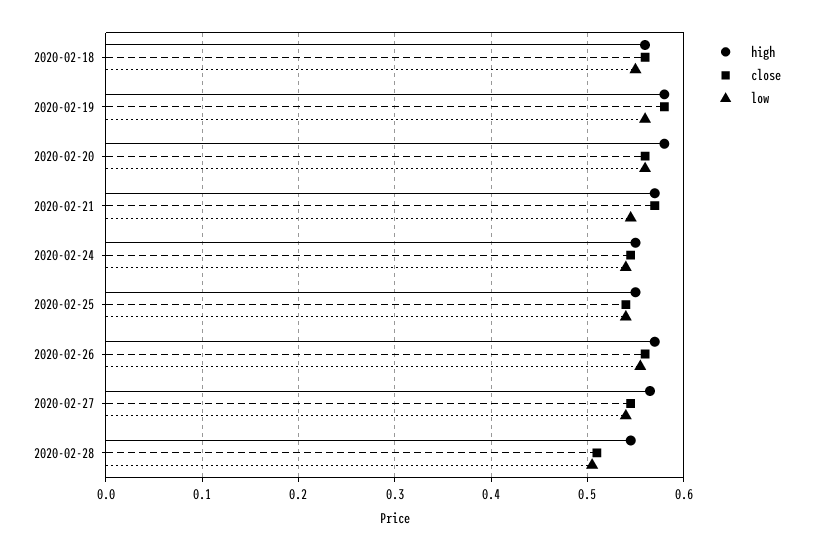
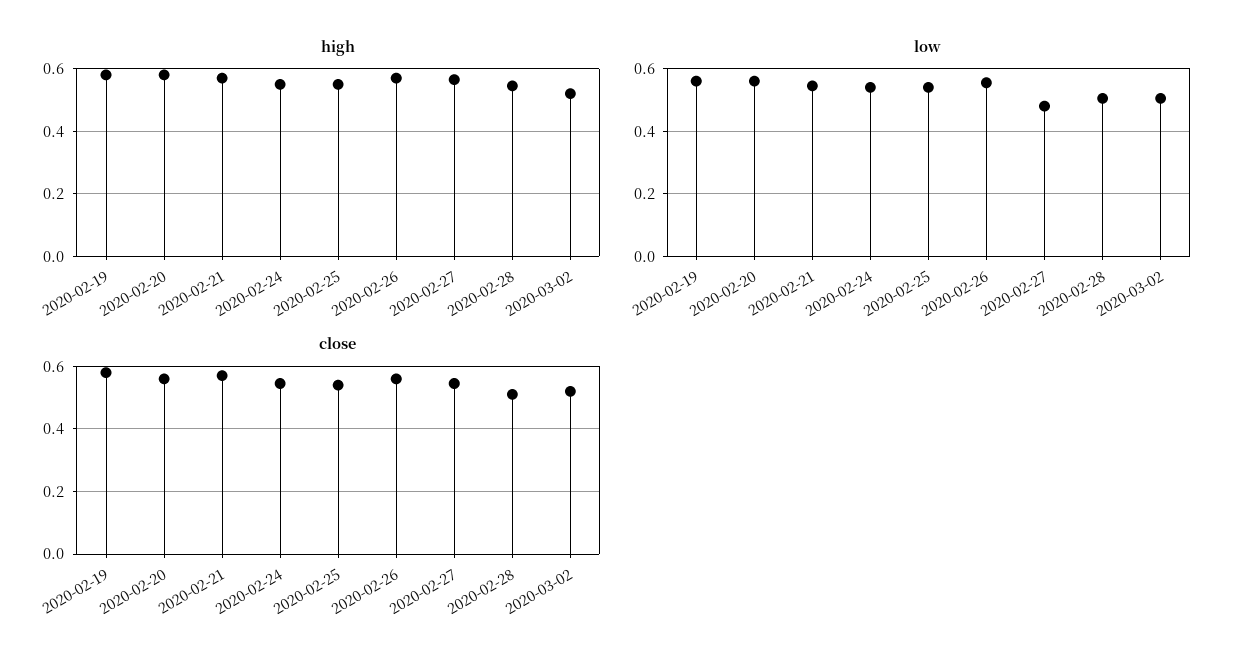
high, 2020-02-18: 0.56 -> none
close, 2020-02-18: 0.56 -> none
low, 2020-02-18: 0.55 -> none
low, 2020-02-27: 0.54 -> 0.48
high, 2020-03-02: none -> 0.52
low, 2020-03-02: none -> 0.5
close, 2020-03-02: none -> 0.52

